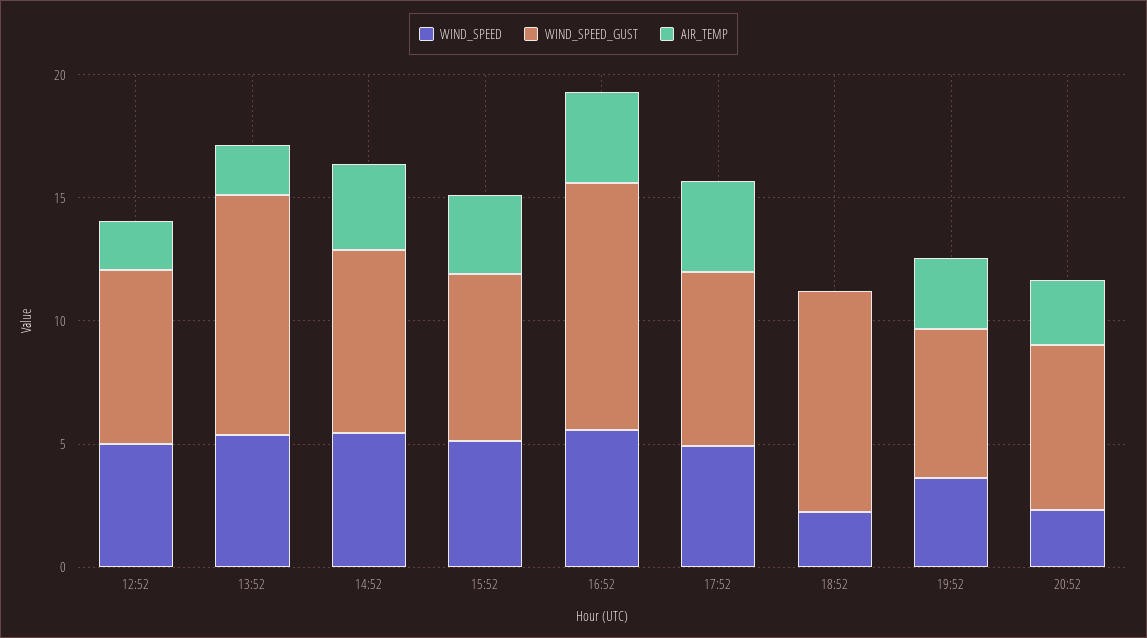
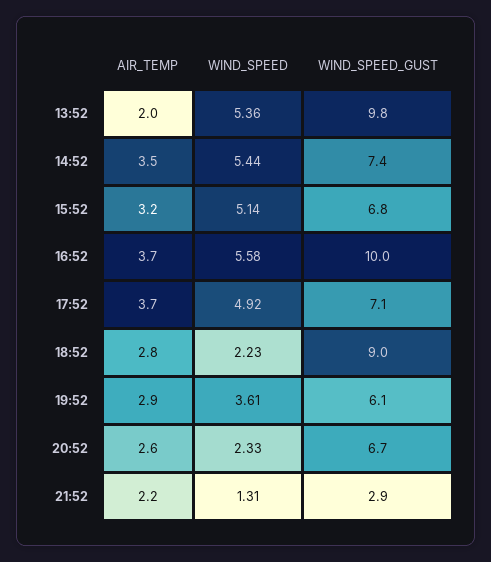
WIND_SPEED, 12:52: 5 -> none
WIND_SPEED_GUST, 12:52: 7 -> none
AIR_TEMP, 12:52: 2 -> none
AIR_TEMP, 18:52: 0 -> 2.8
AIR_TEMP, 21:52: none -> 2.2
WIND_SPEED, 21:52: none -> 1.31
WIND_SPEED_GUST, 21:52: none -> 2.9

